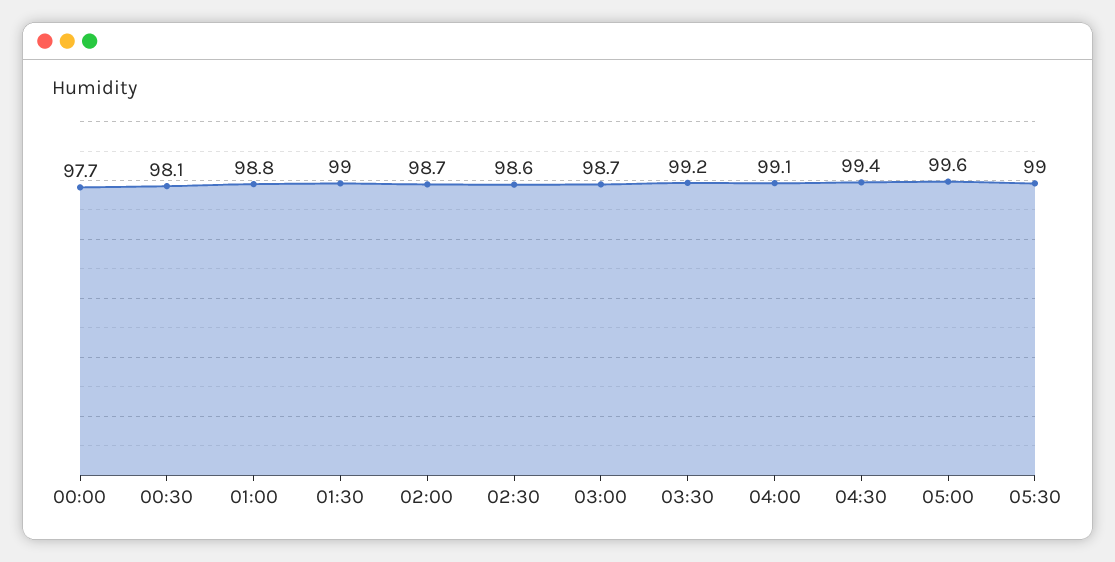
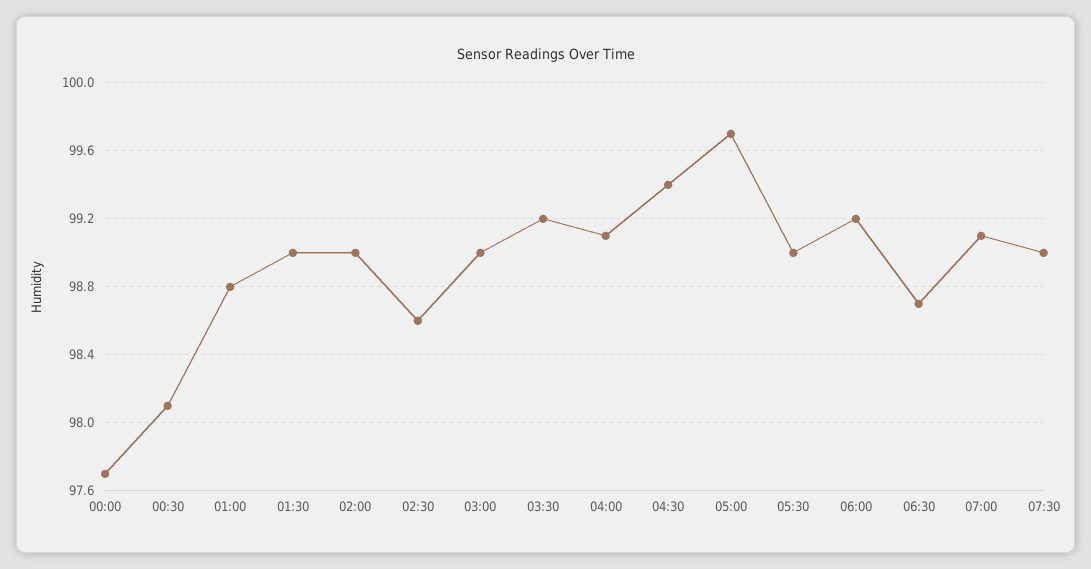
02:00: 98.7 -> 99
03:00: 98.7 -> 99
05:00: 99.6 -> 99.7
06:00: none -> 99.2
06:30: none -> 98.7
07:00: none -> 99.1
07:30: none -> 99

